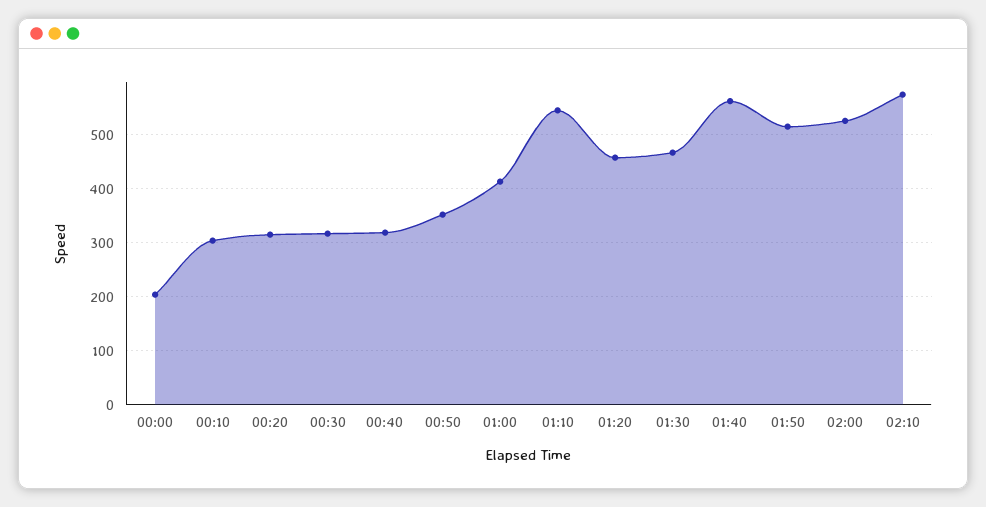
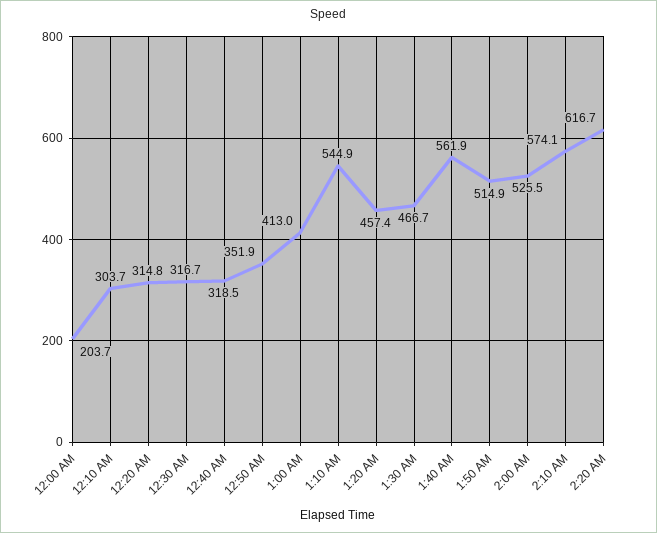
2:20 AM: none -> 616.7

